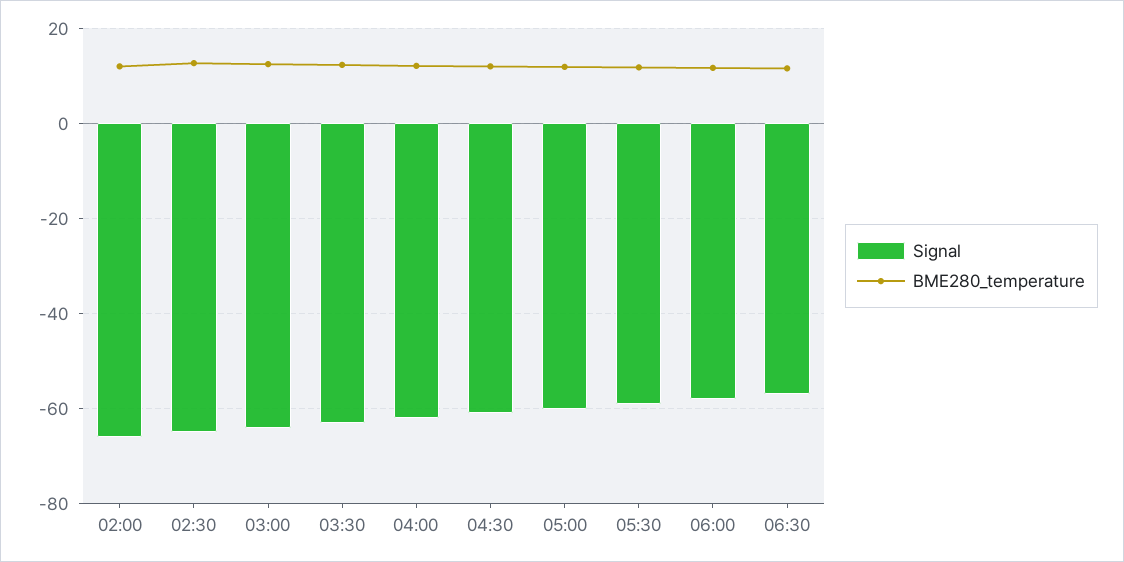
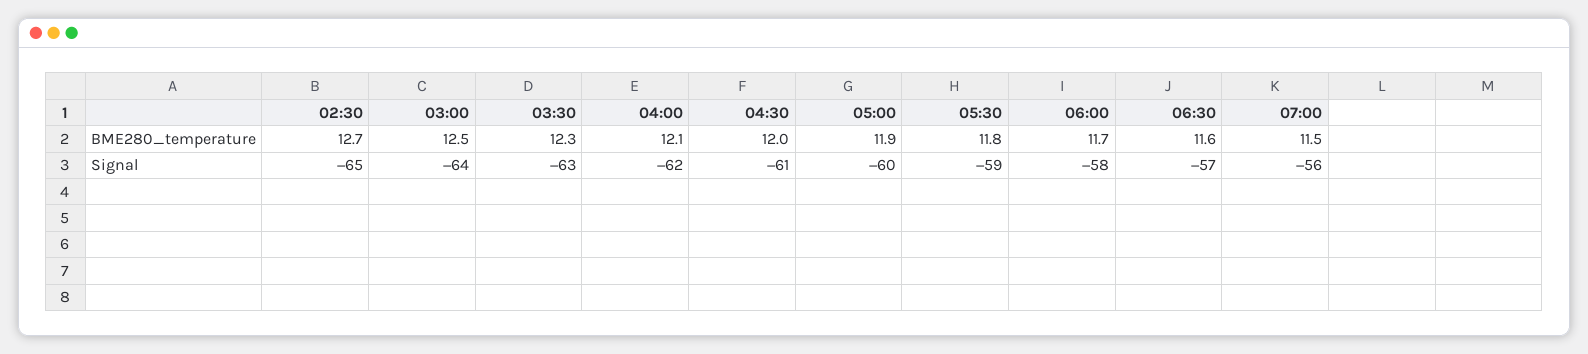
Signal, 02:00: -66 -> none
BME280_temperature, 02:00: 12 -> none
BME280_temperature, 07:00: none -> 11.5
Signal, 07:00: none -> -56

